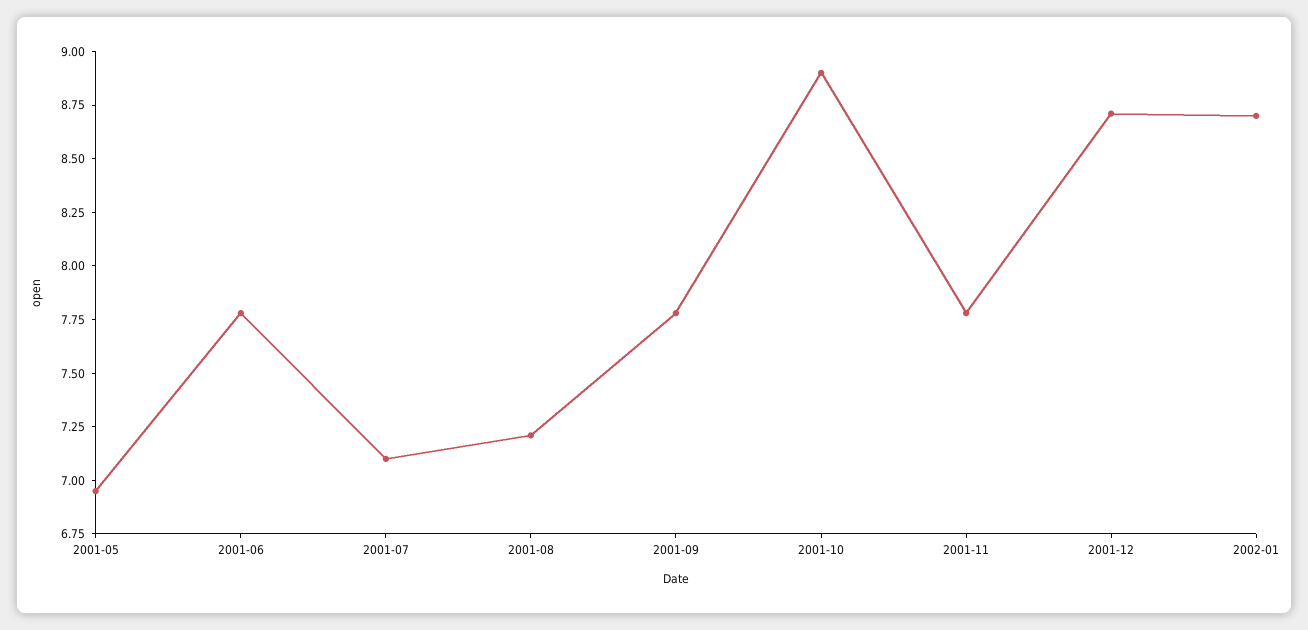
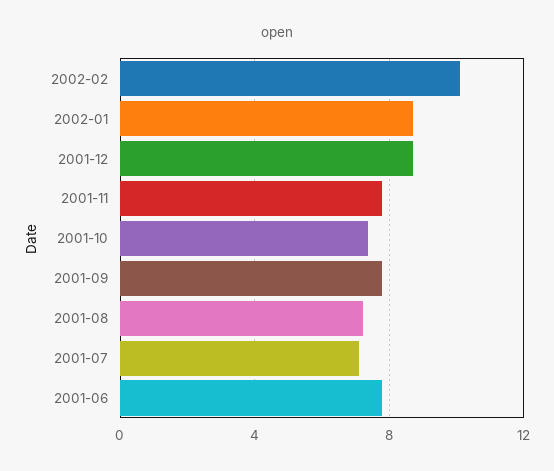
2001-05: 6.95 -> none
2001-10: 8.9 -> 7.5
2002-02: none -> 10

